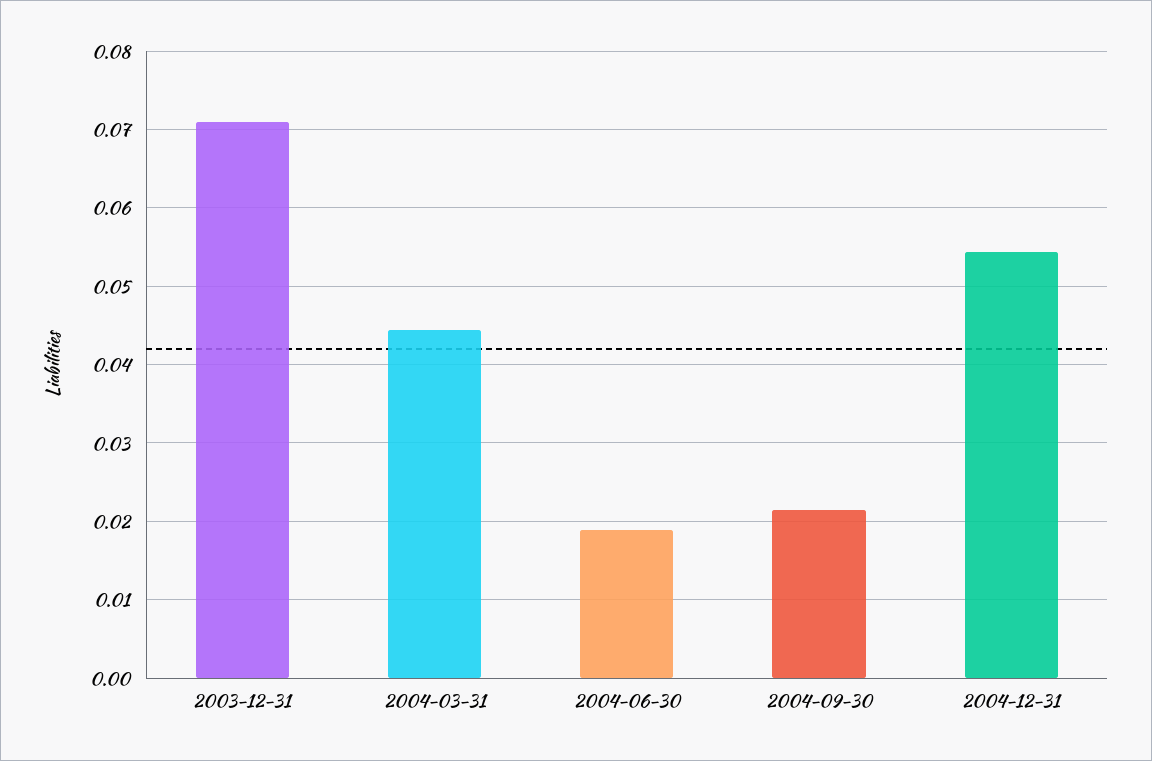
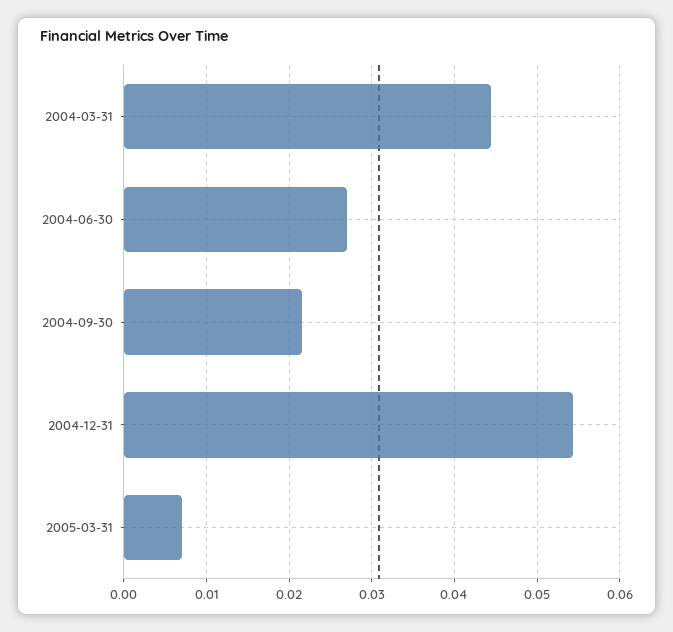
2003-12-31: 0.071 -> none
2004-06-30: 0.019 -> 0.027
2005-03-31: none -> 0.007

